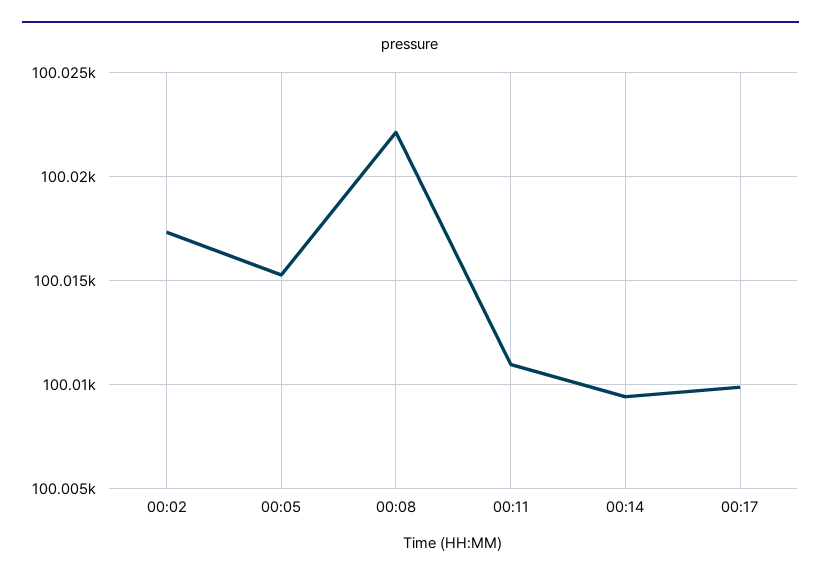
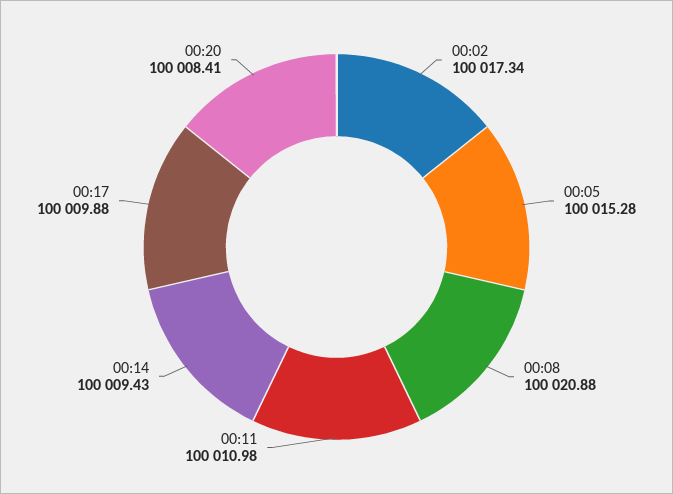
00:08: 100022 -> 100020.88
00:20: none -> 100008.41

